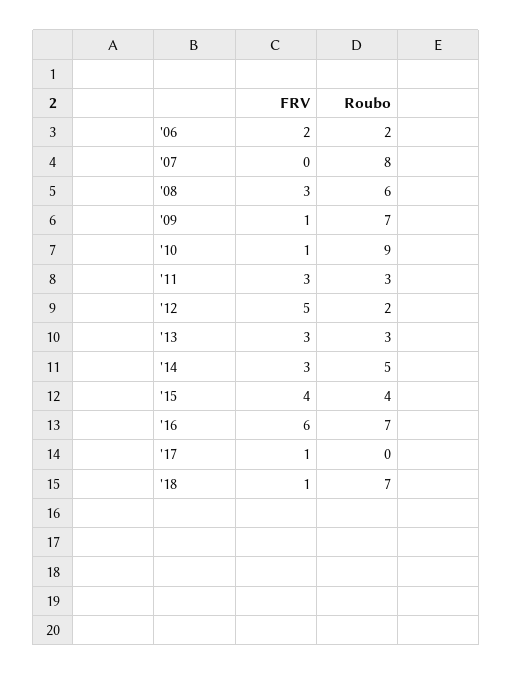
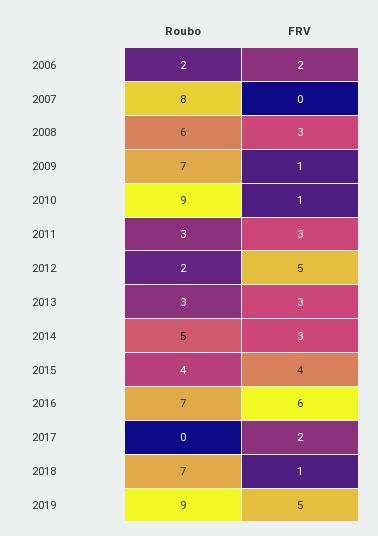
FRV, '17: 1 -> 2
Roubo, 2019: none -> 9
FRV, 2019: none -> 5

